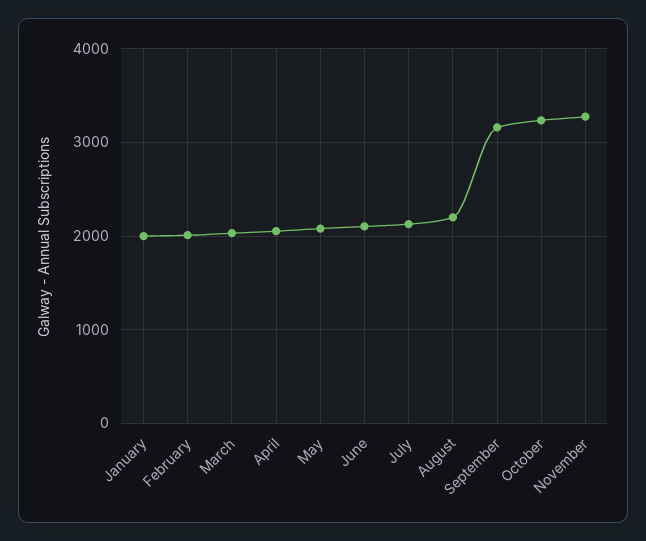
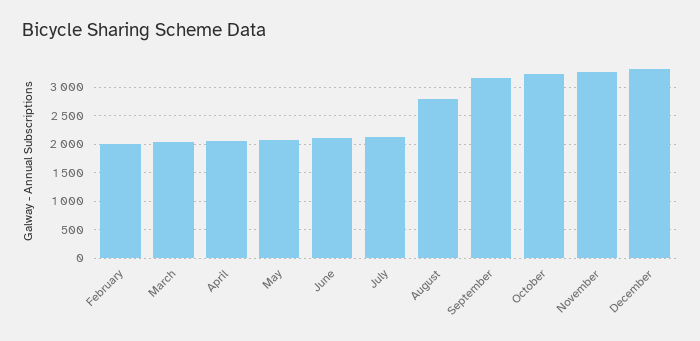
January: 2000 -> none
August: 2200 -> 2750
December: none -> 3250

